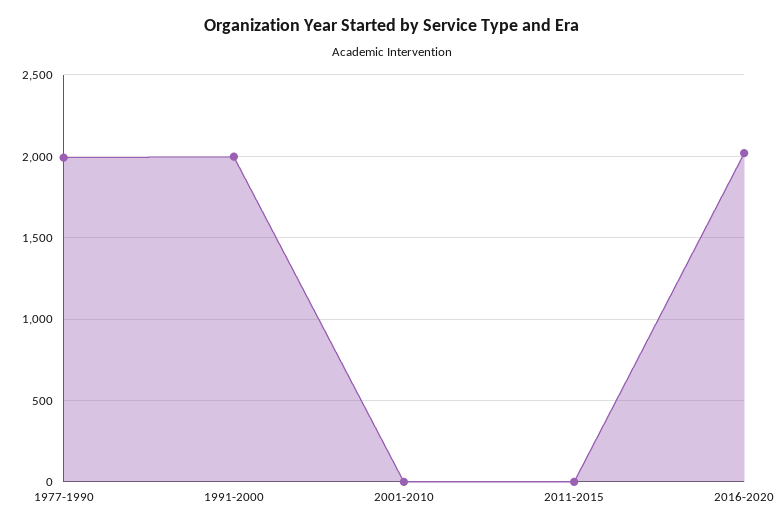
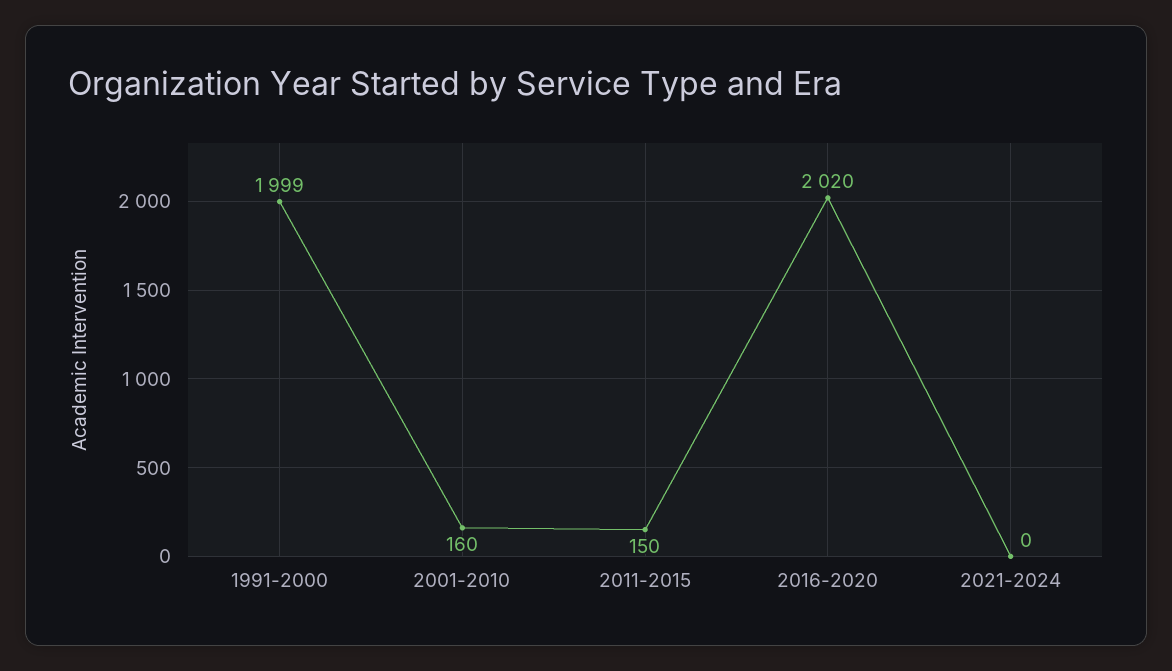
1977-1990: 2000 -> none
2001-2010: 0 -> 160
2011-2015: 0 -> 150
2021-2024: none -> 0

